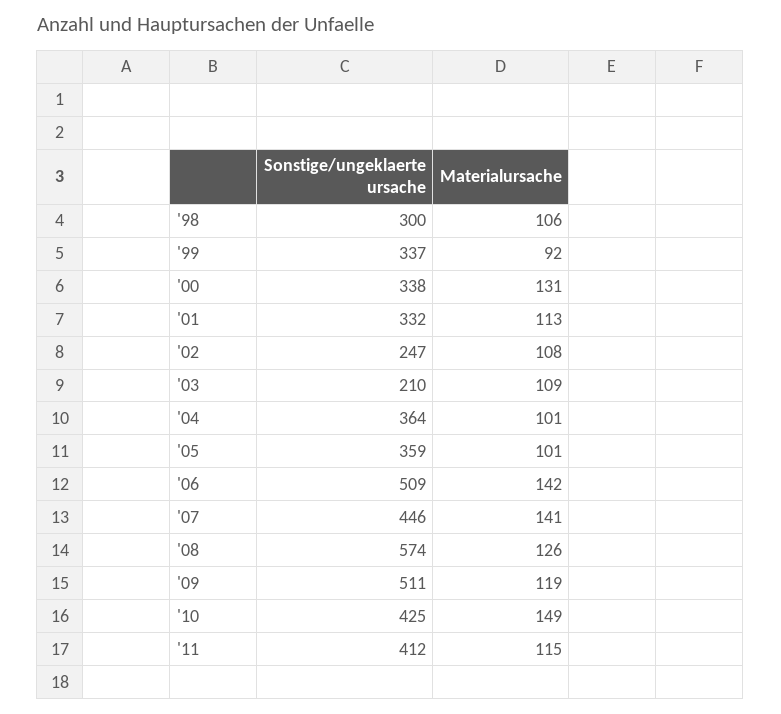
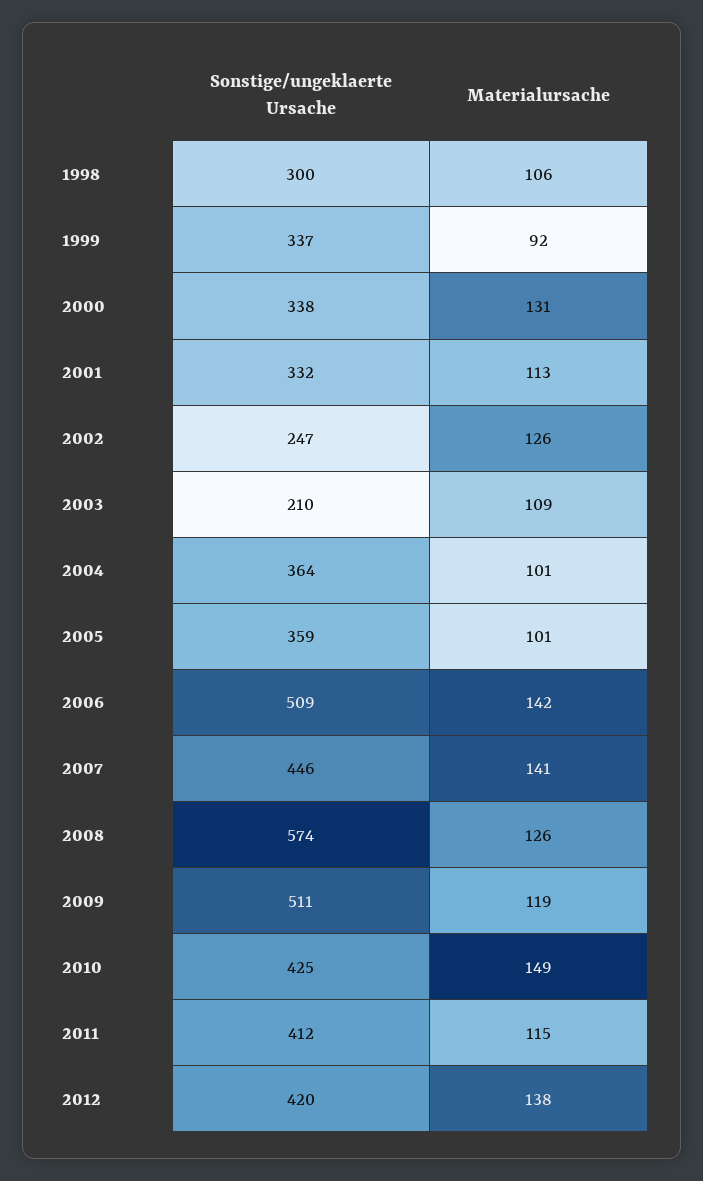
Materialursache, '02: 108 -> 126
Sonstige/ungeklaerte ursache, 2012: none -> 420
Materialursache, 2012: none -> 138

